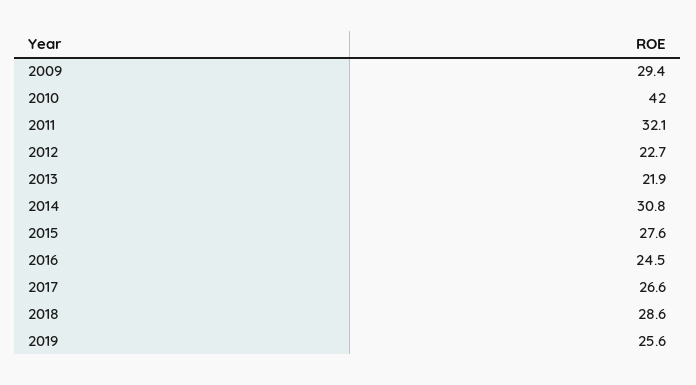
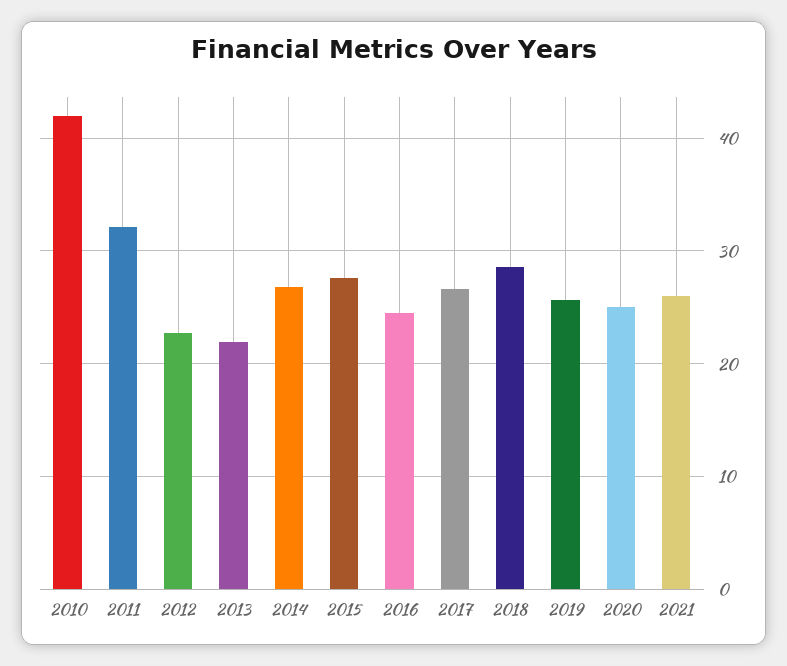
2009: 29.4 -> none
2014: 30.8 -> 27
2020: none -> 25
2021: none -> 26

